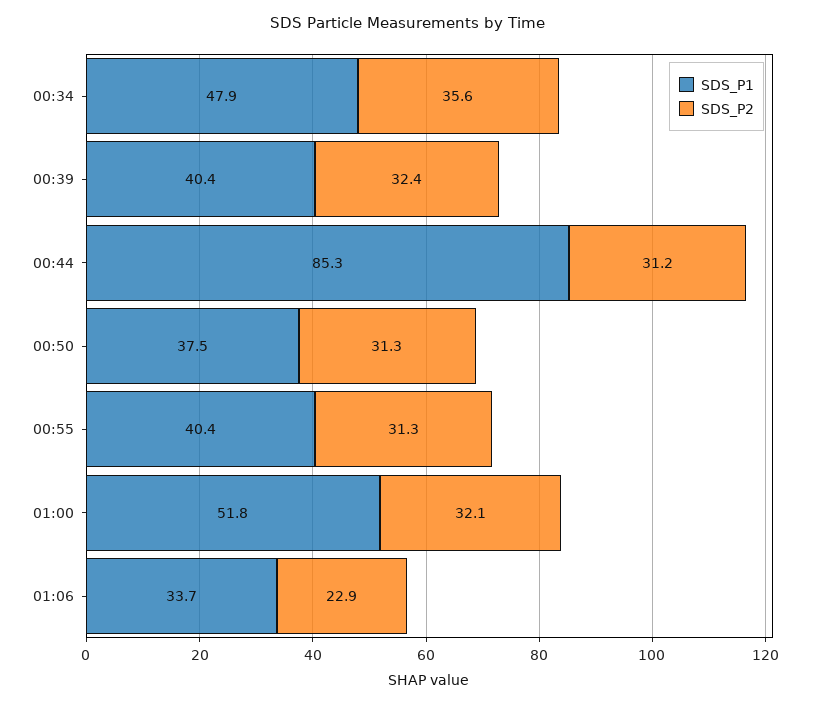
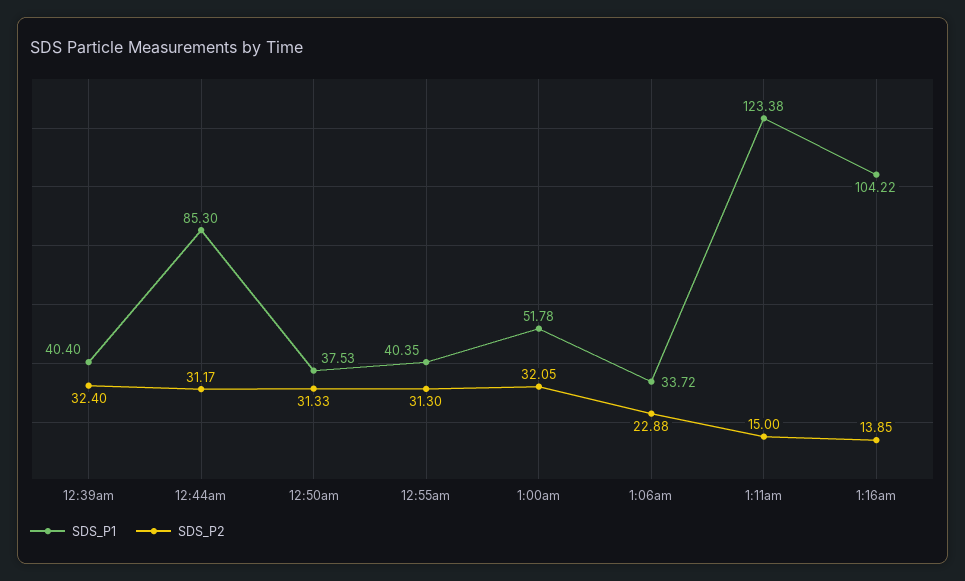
SDS_P1, 00:34: 47.9 -> none
SDS_P2, 00:34: 35.6 -> none
SDS_P1, 1:11am: none -> 123.38
SDS_P2, 1:11am: none -> 15
SDS_P1, 1:16am: none -> 104.22
SDS_P2, 1:16am: none -> 13.85

